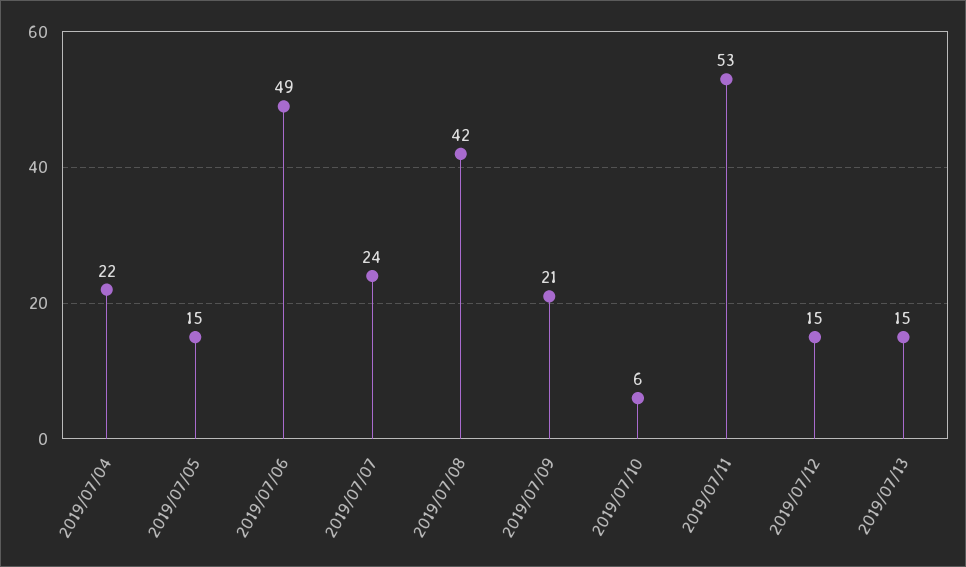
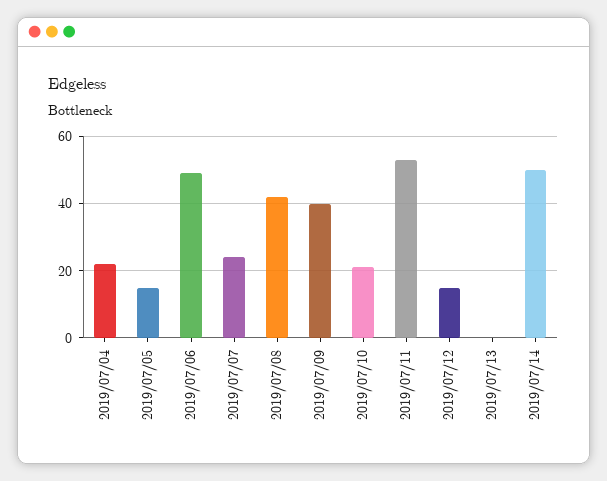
2019/07/09: 21 -> 40
2019/07/10: 6 -> 20
2019/07/13: 15 -> 0
2019/07/14: none -> 50

